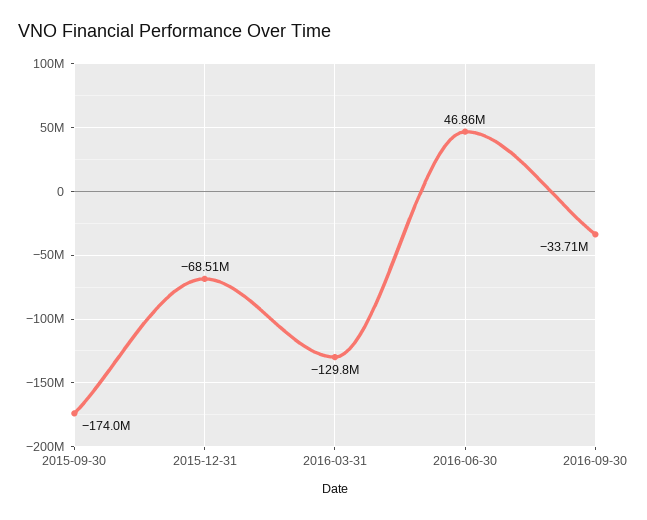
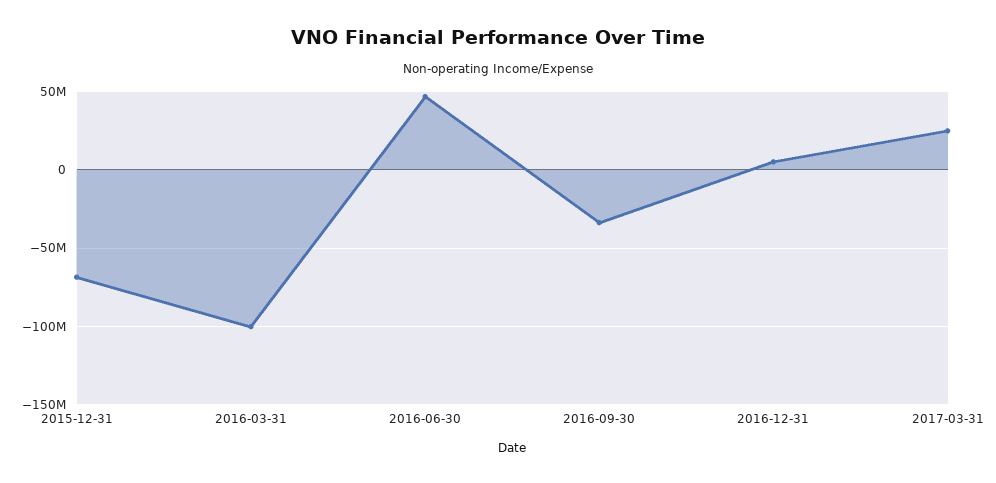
2015-09-30: -174000000 -> none
2016-03-31: -129800000 -> -100000000
2016-12-31: none -> 5000000
2017-03-31: none -> 25000000

